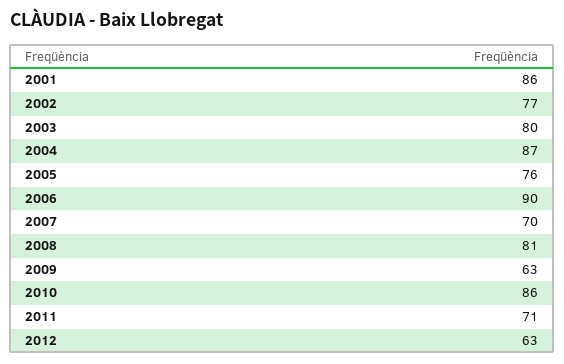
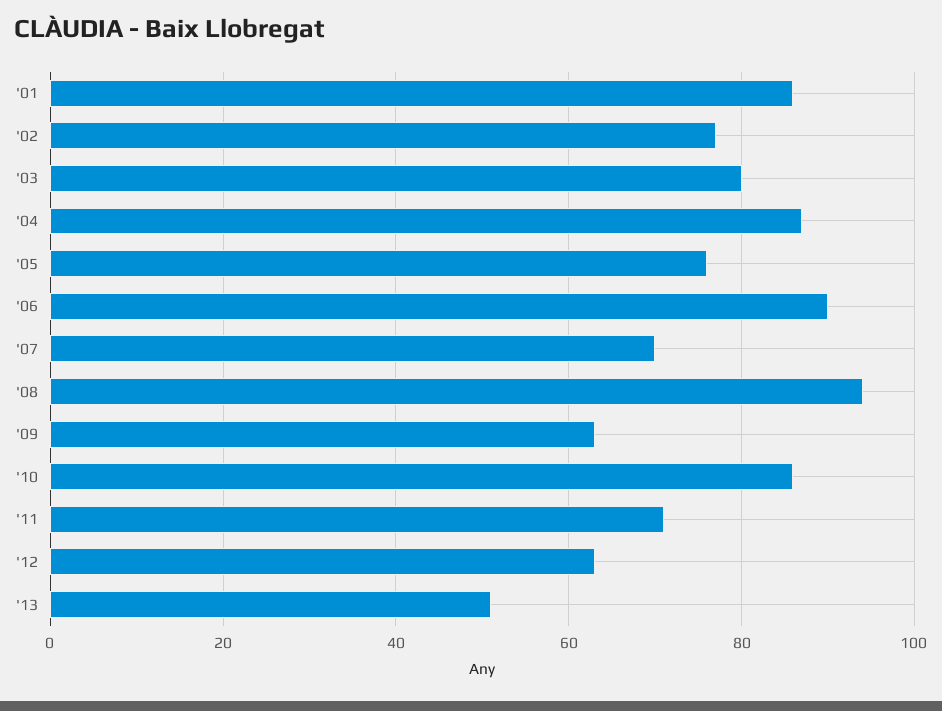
2008: 81 -> 95
'13: none -> 50

